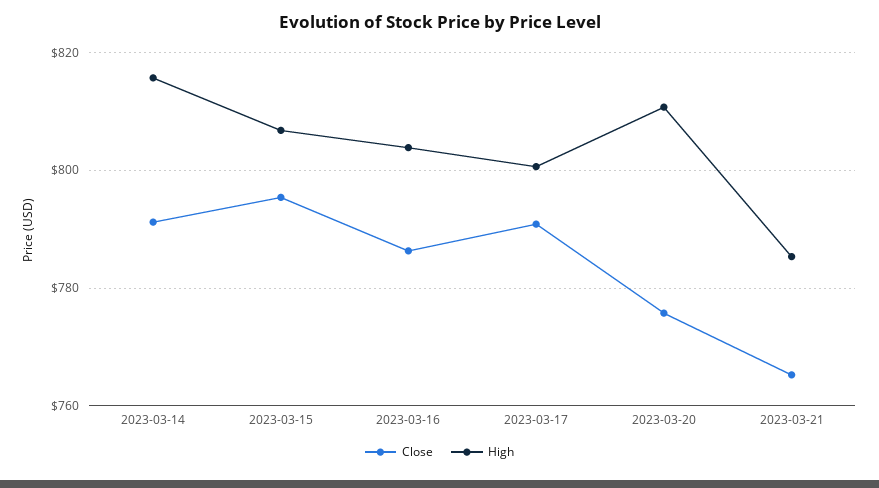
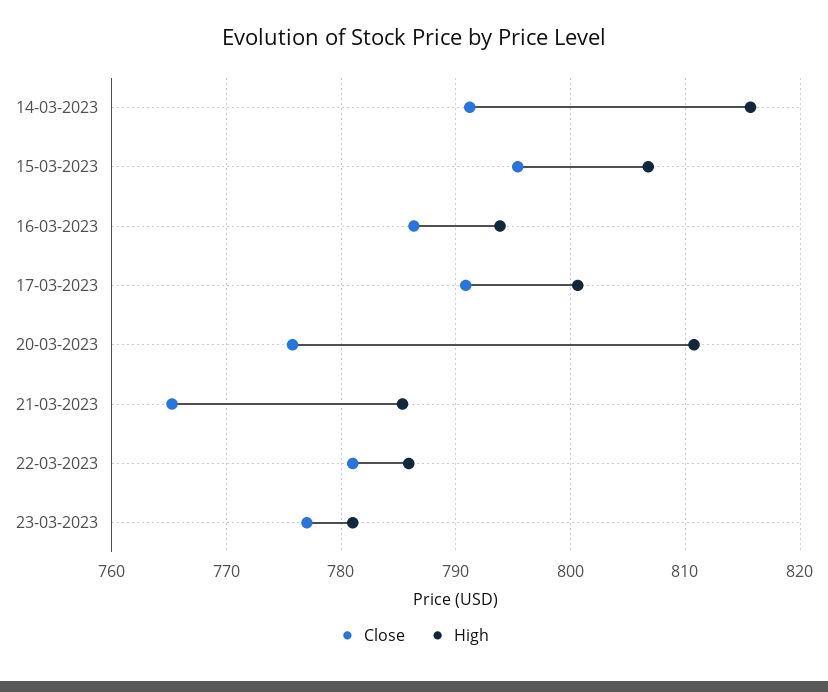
High, 2023-03-16: 804 -> 794
Close, 22-03-2023: none -> 781
High, 22-03-2023: none -> 786
Close, 23-03-2023: none -> 777
High, 23-03-2023: none -> 781

